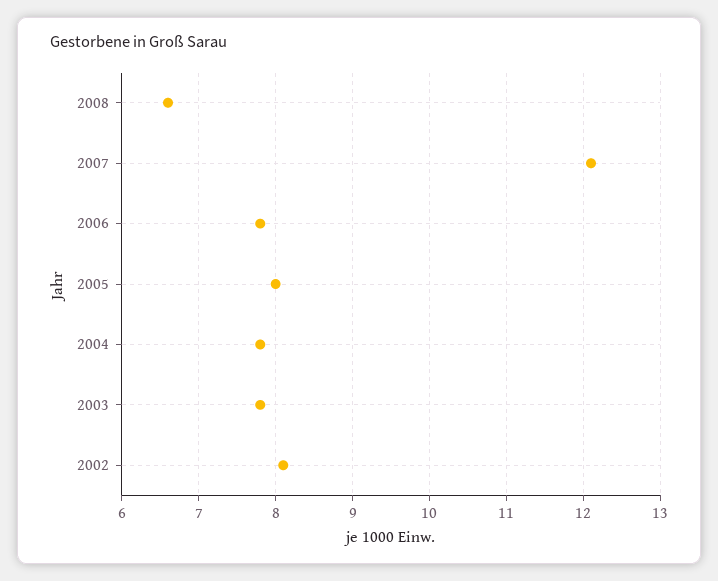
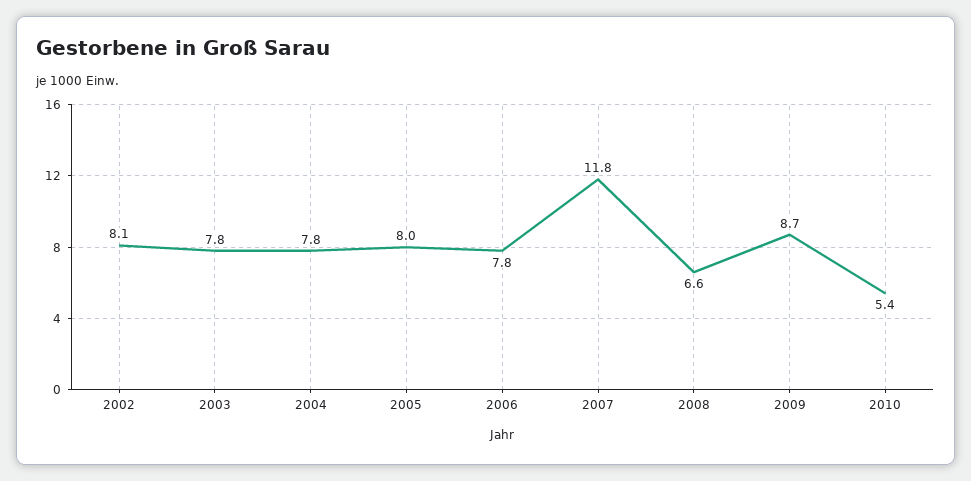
2007: 12.1 -> 11.8
2009: none -> 8.7
2010: none -> 5.4

